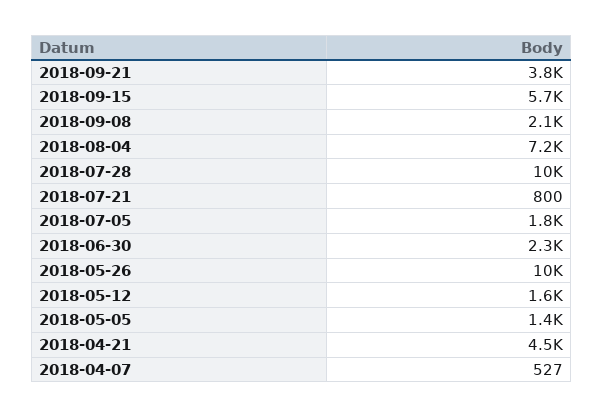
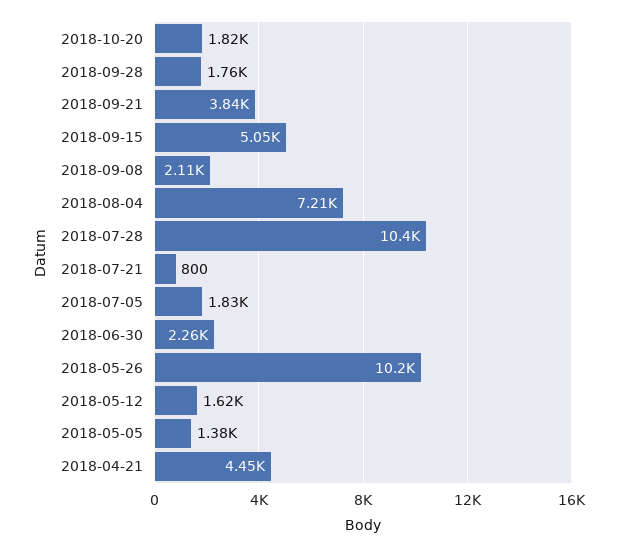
2018-09-15: 5700 -> 5050
2018-04-07: 527 -> none
2018-10-20: none -> 1820
2018-09-28: none -> 1760

